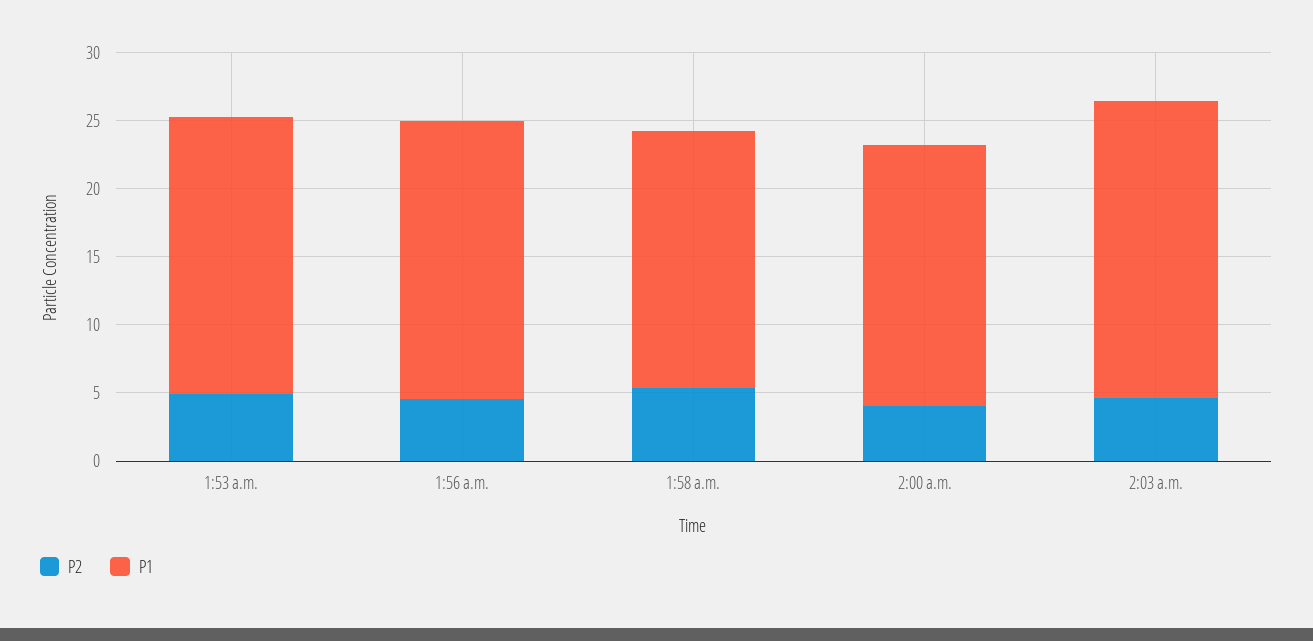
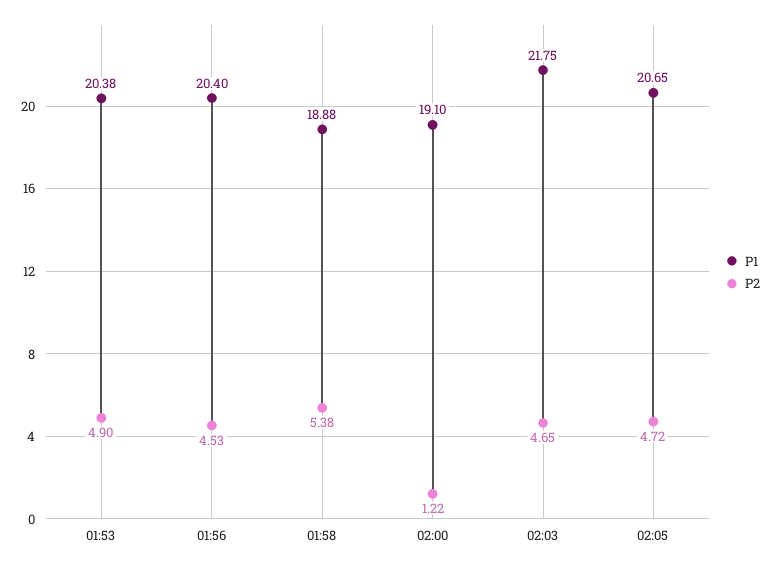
P2, 2:00 a.m.: 4 -> 1.22
P1, 02:05: none -> 20.65
P2, 02:05: none -> 4.72

